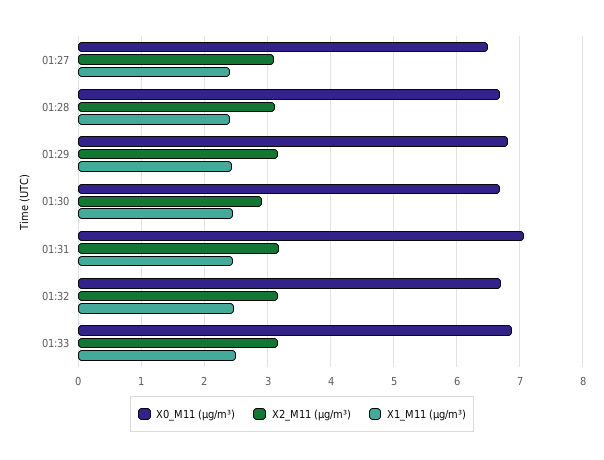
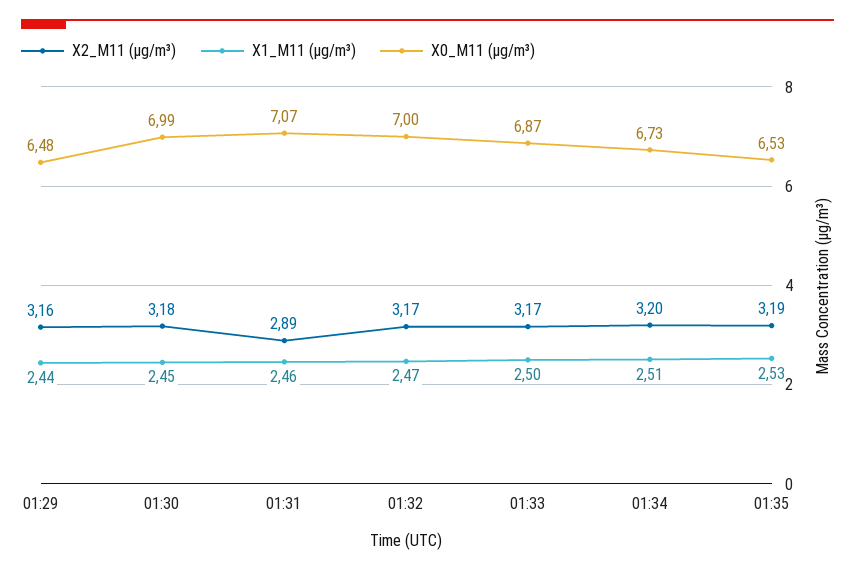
X0_M11 (μg/m³), 01:27: 6.5 -> none
X2_M11 (μg/m³), 01:27: 3.1 -> none
X1_M11 (μg/m³), 01:27: 2.4 -> none
X0_M11 (μg/m³), 01:28: 6.7 -> none
X2_M11 (μg/m³), 01:28: 3.1 -> none
X1_M11 (μg/m³), 01:28: 2.4 -> none
X0_M11 (μg/m³), 01:29: 6.8 -> 6.48
X0_M11 (μg/m³), 01:30: 6.7 -> 6.99
X2_M11 (μg/m³), 01:30: 2.9 -> 3.18
X2_M11 (μg/m³), 01:31: 3.2 -> 2.89
X0_M11 (μg/m³), 01:32: 6.7 -> 7
X2_M11 (μg/m³), 01:34: none -> 3.2
X1_M11 (μg/m³), 01:34: none -> 2.51
X0_M11 (μg/m³), 01:34: none -> 6.73
X2_M11 (μg/m³), 01:35: none -> 3.19
X1_M11 (μg/m³), 01:35: none -> 2.53
X0_M11 (μg/m³), 01:35: none -> 6.53

